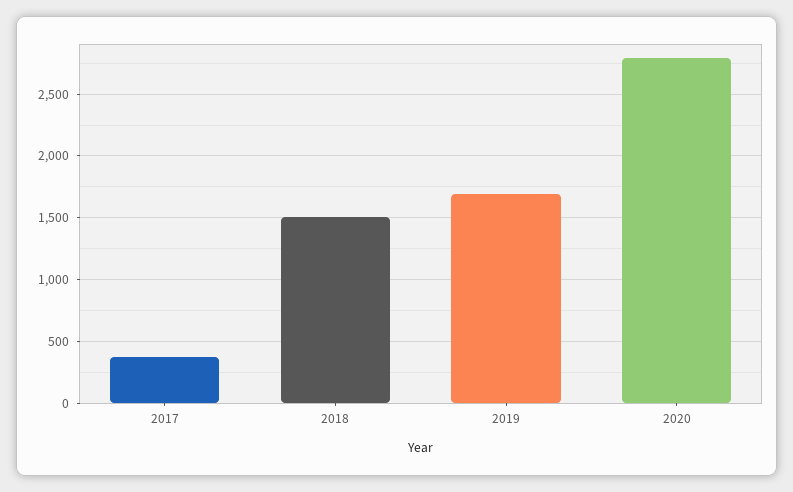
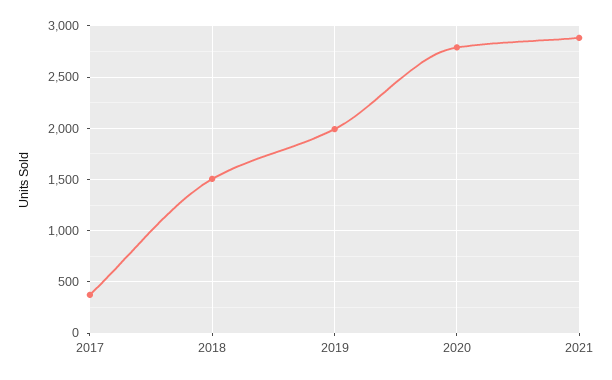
2019: 1700 -> 2000
2021: none -> 2900

